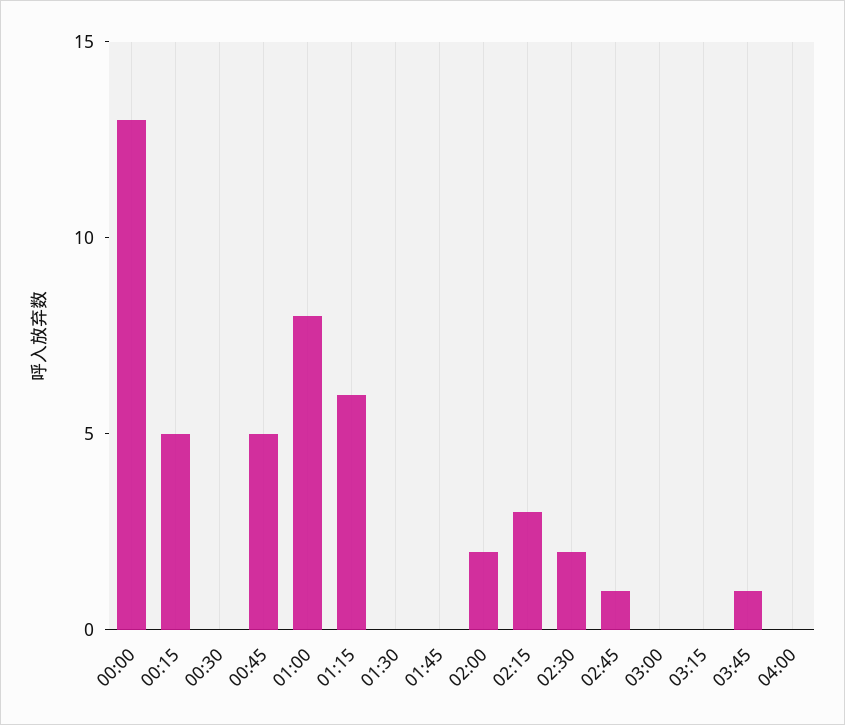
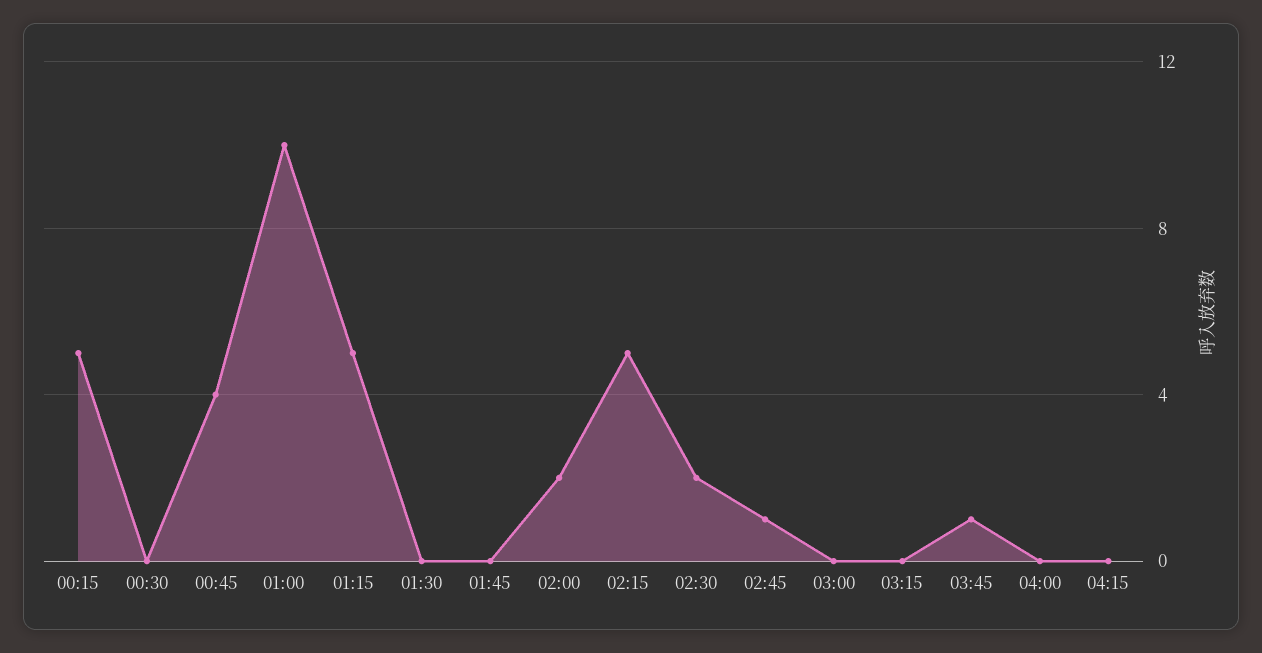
00:00: 13 -> none
00:45: 5 -> 4
01:00: 8 -> 10
01:15: 6 -> 5
02:15: 3 -> 5
04:15: none -> 0

